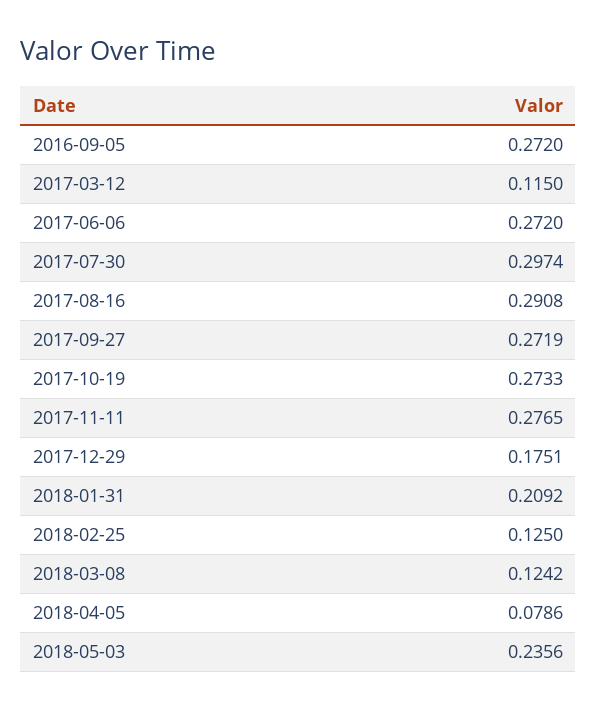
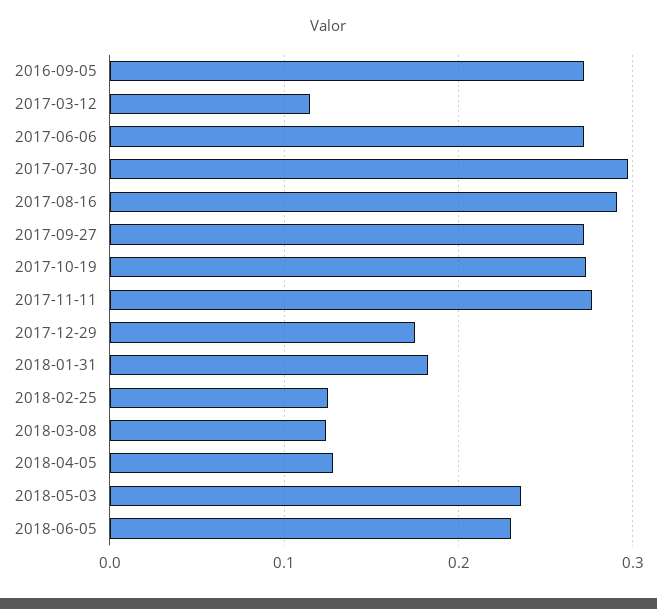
2018-01-31: 0.2092 -> 0.18
2018-04-05: 0.0786 -> 0.13
2018-06-05: none -> 0.23

